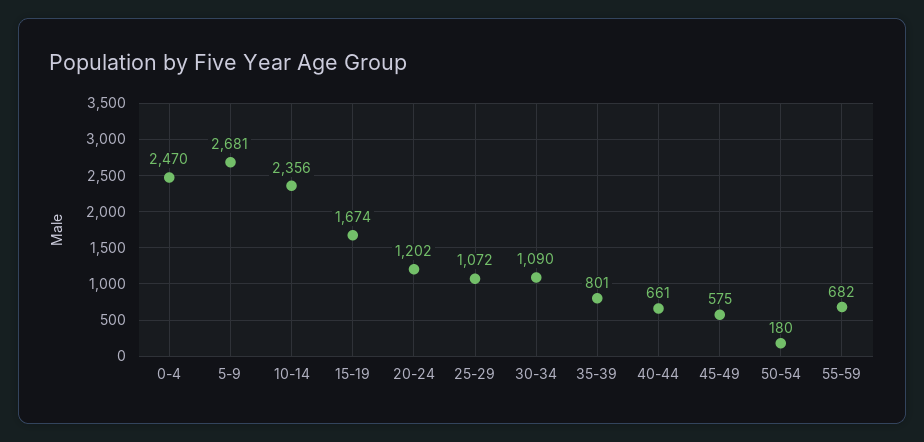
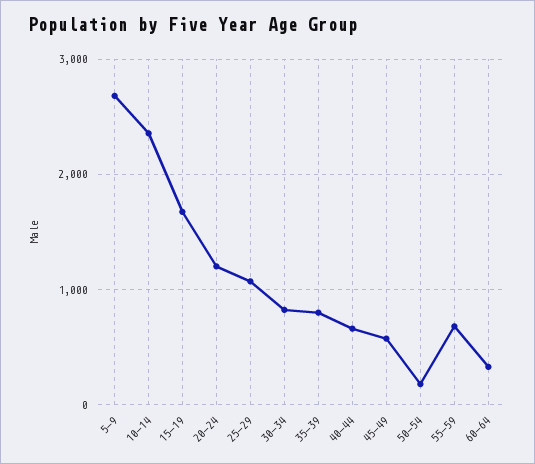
0-4: 2470 -> none
30-34: 1090 -> 800
60-64: none -> 300

